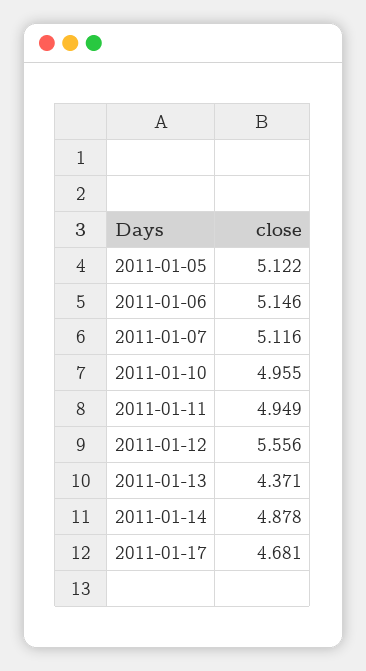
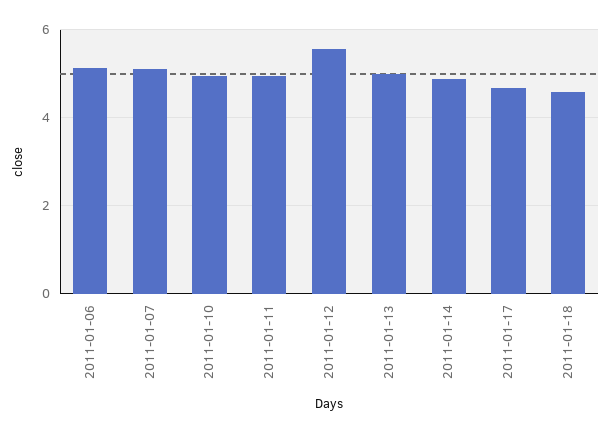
2011-01-05: 5.122 -> none
2011-01-13: 4.371 -> 5
2011-01-18: none -> 4.6

